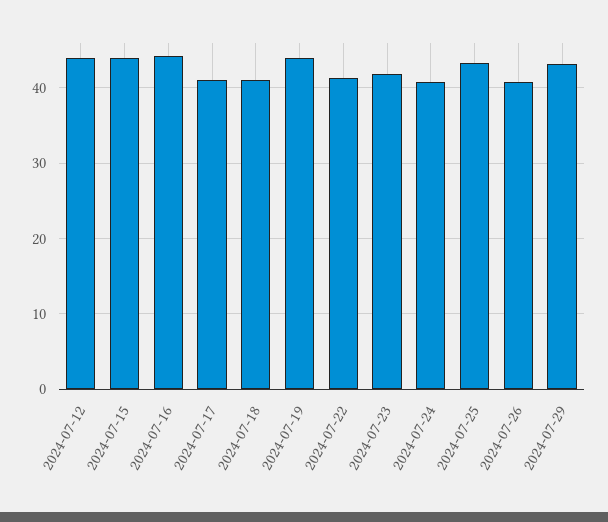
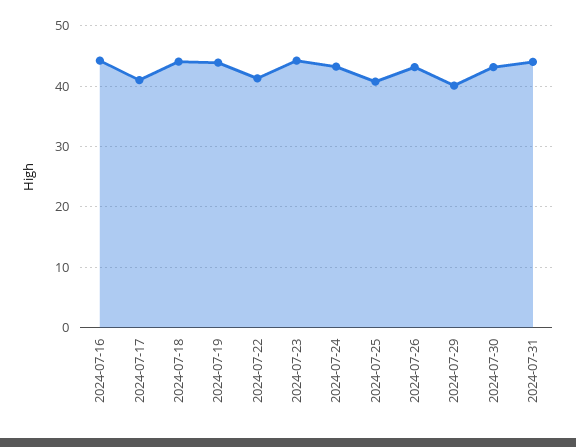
2024-07-12: 44 -> none
2024-07-15: 44 -> none
2024-07-18: 41 -> 44
2024-07-23: 42 -> 44
2024-07-24: 41 -> 43
2024-07-25: 43 -> 41
2024-07-26: 41 -> 43
2024-07-29: 43 -> 40
2024-07-30: none -> 43
2024-07-31: none -> 44

